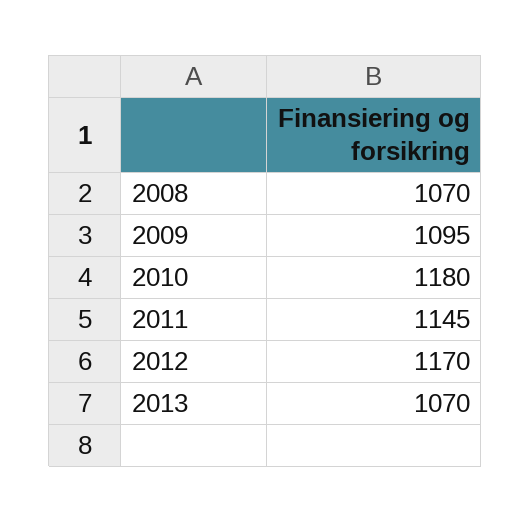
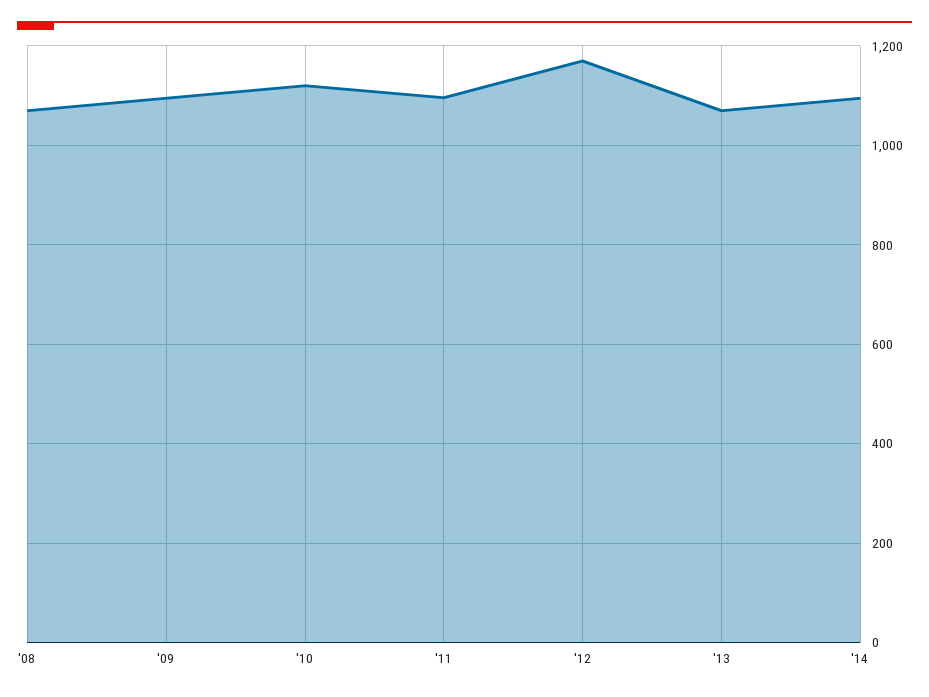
2010: 1180 -> 1120
2011: 1145 -> 1100
'14: none -> 1100

